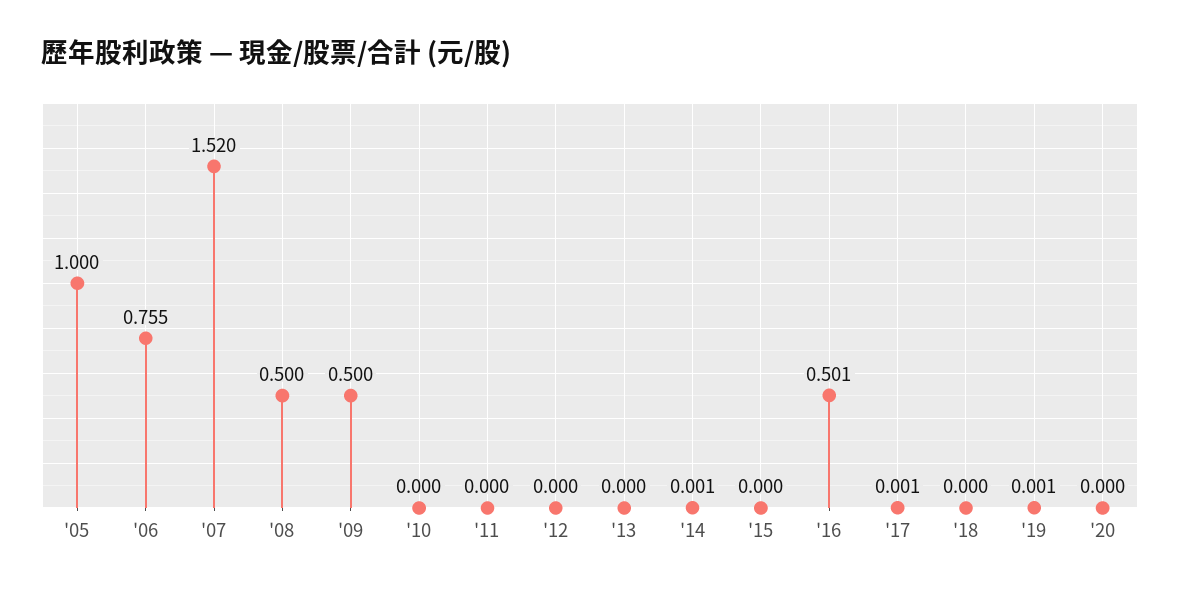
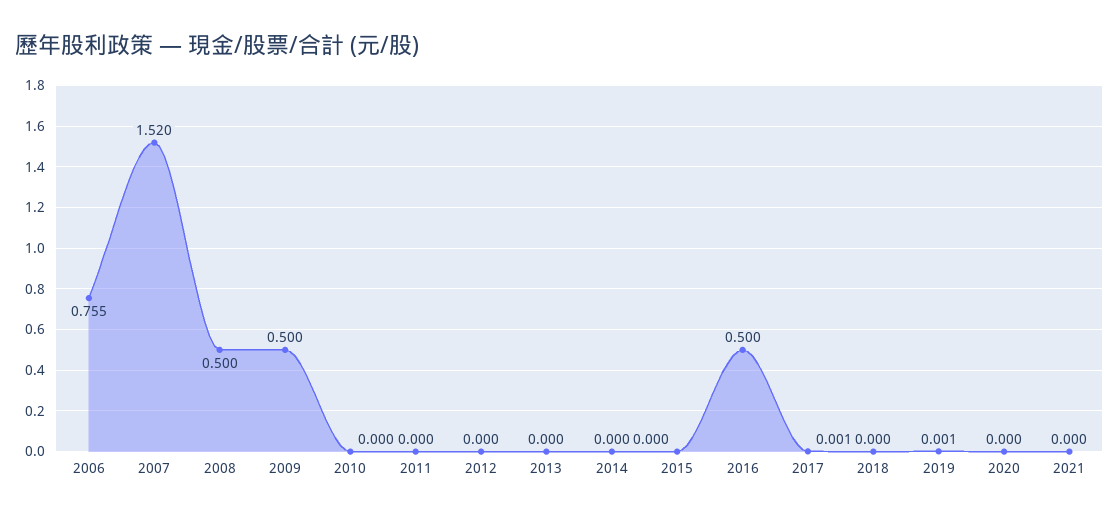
'05: 1 -> none
'14: 0.001 -> 0
'16: 0.501 -> 0.5
2021: none -> 0

